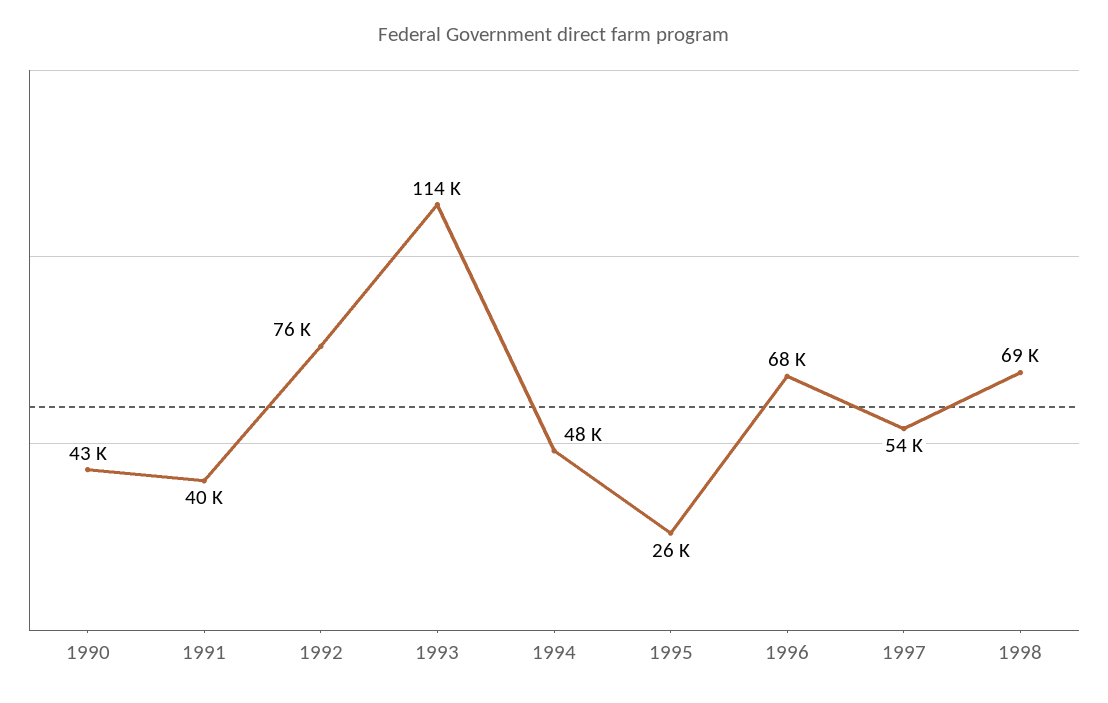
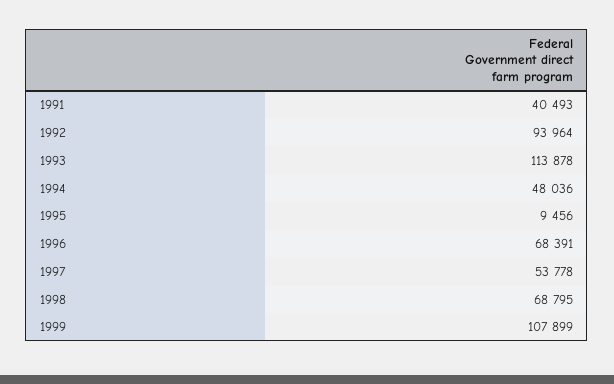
1990: 43000 -> none
1992: 76000 -> 93964
1995: 26000 -> 9456
1999: none -> 107899

